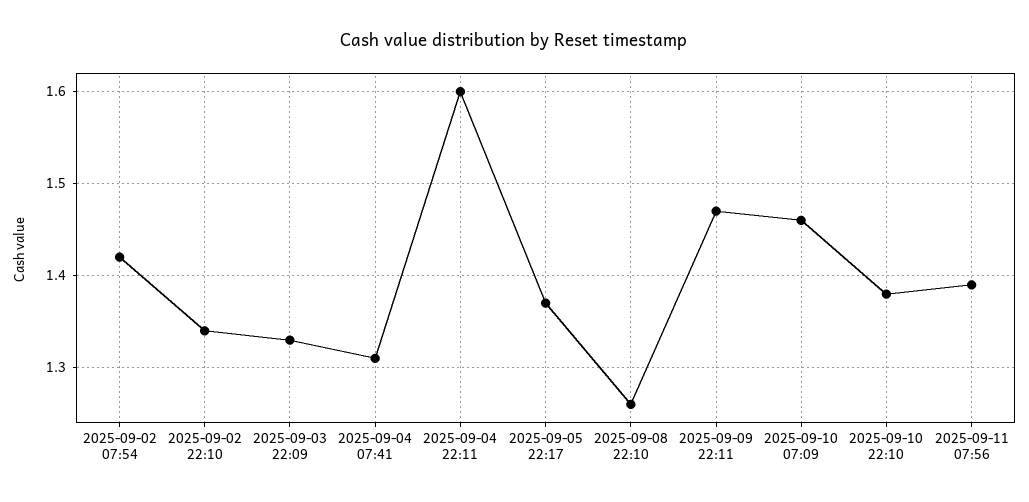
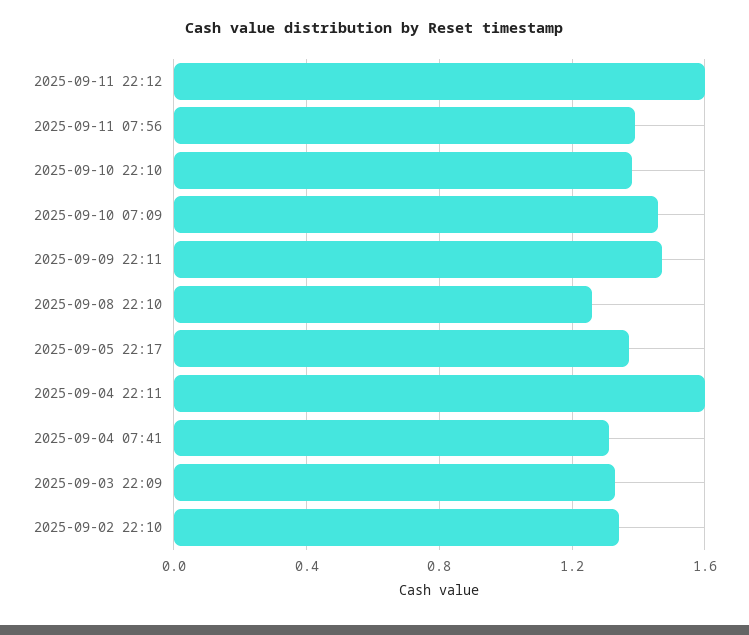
2025-09-02 07:54: 1.42 -> none
2025-09-11 22:12: none -> 1.6

